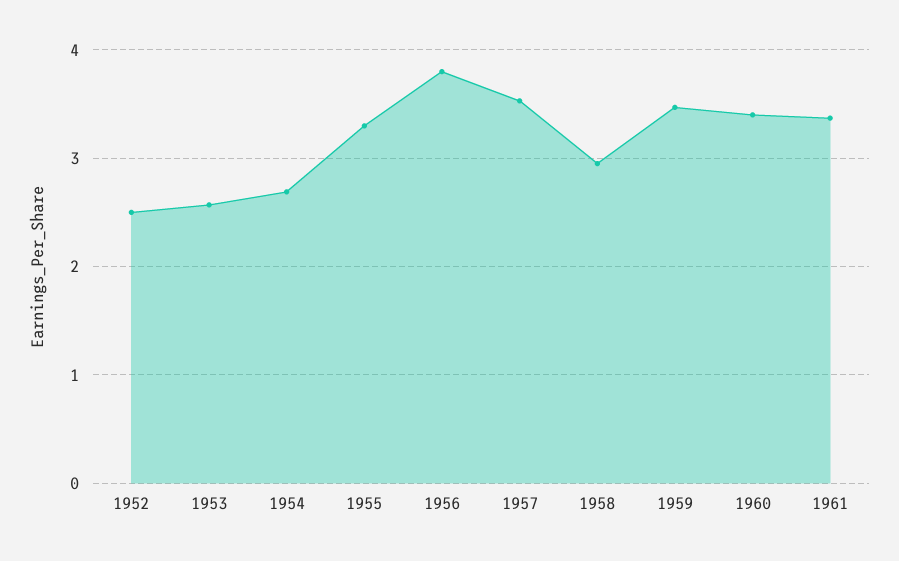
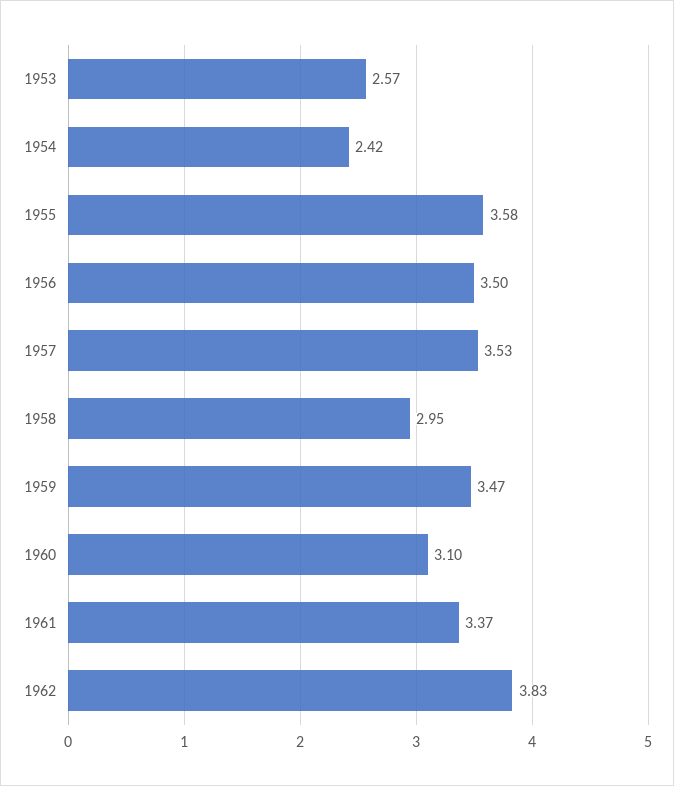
1952: 2.5 -> none
1954: 2.7 -> 2.42
1955: 3.3 -> 3.58
1956: 3.8 -> 3.5
1960: 3.4 -> 3.1
1962: none -> 3.83

